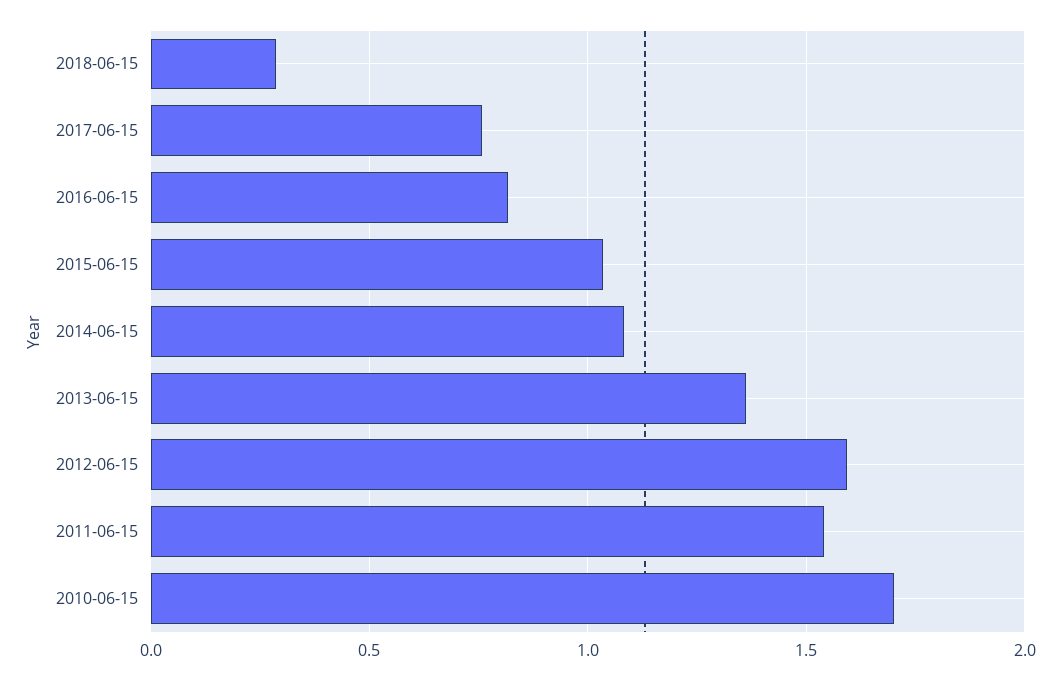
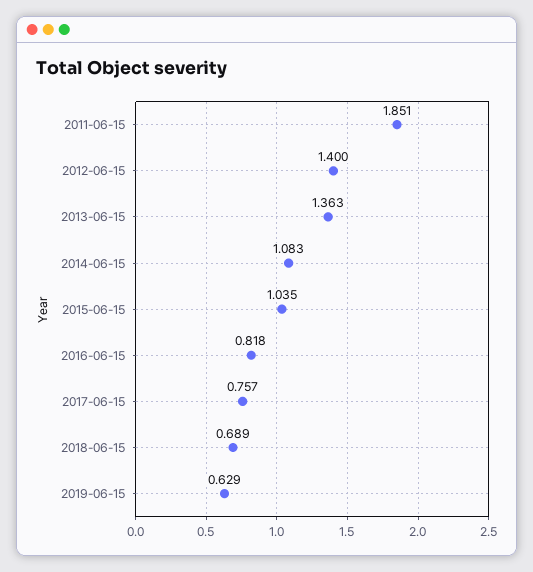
2018-06-15: 0.3 -> 0.689
2012-06-15: 1.6 -> 1.4
2011-06-15: 1.55 -> 1.851
2010-06-15: 1.7 -> none
2019-06-15: none -> 0.629

